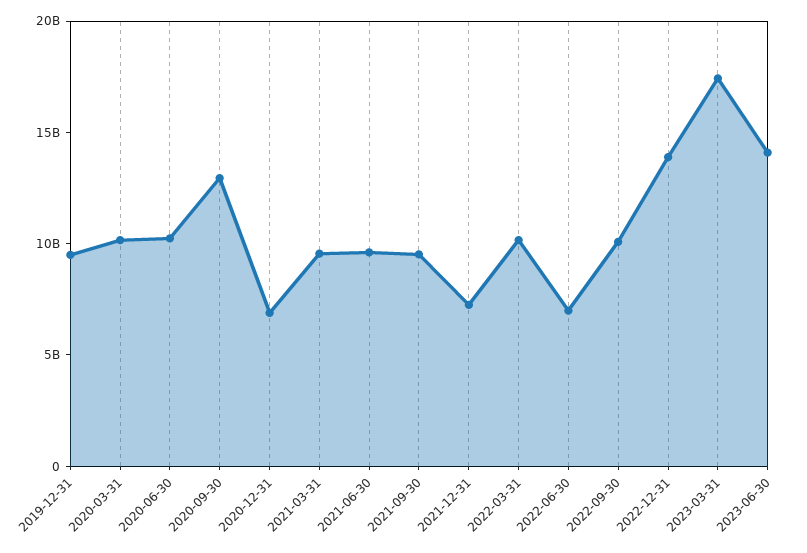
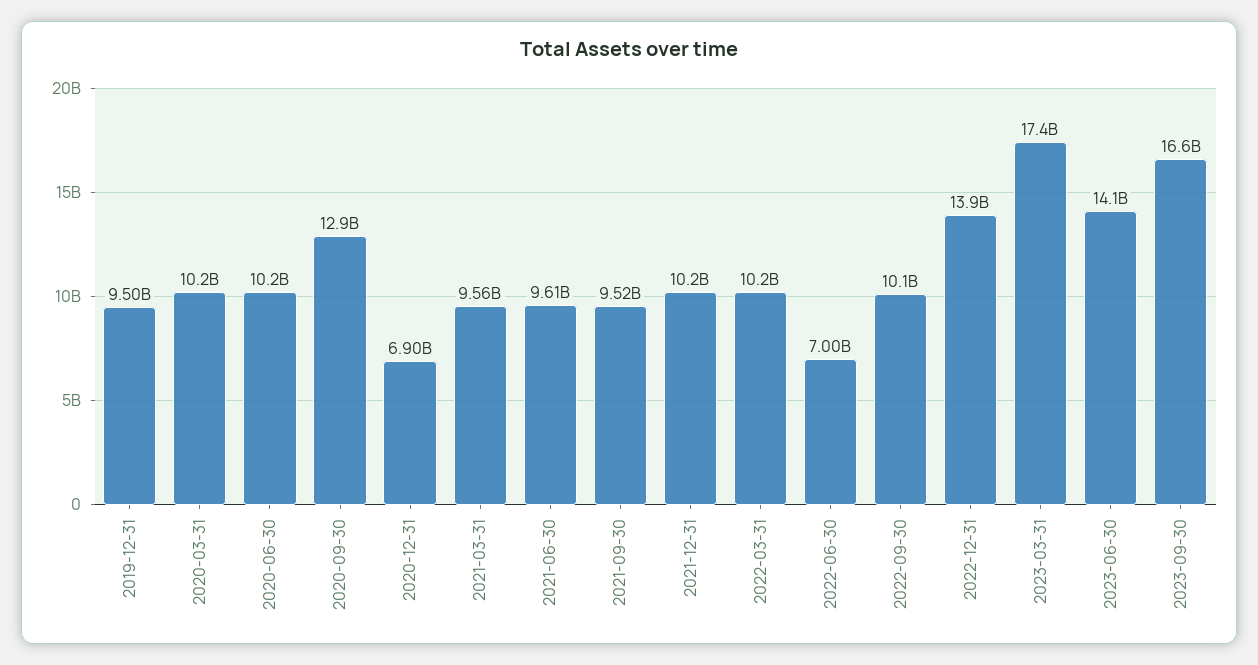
2021-12-31: 7000000000 -> 10200000000
2023-09-30: none -> 16600000000

